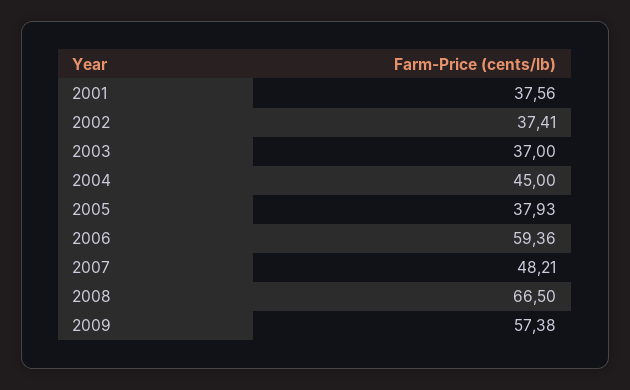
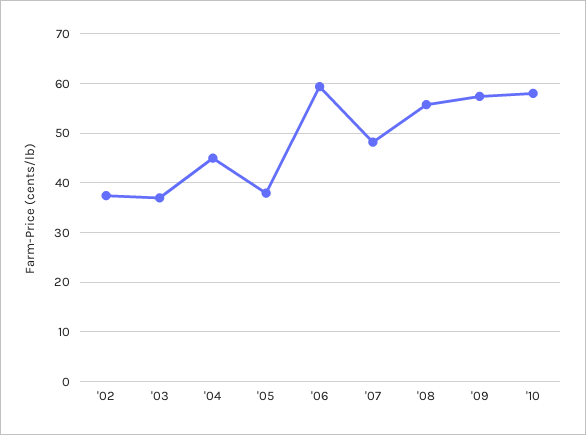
2001: 37.56 -> none
2008: 66.5 -> 56
'10: none -> 58

